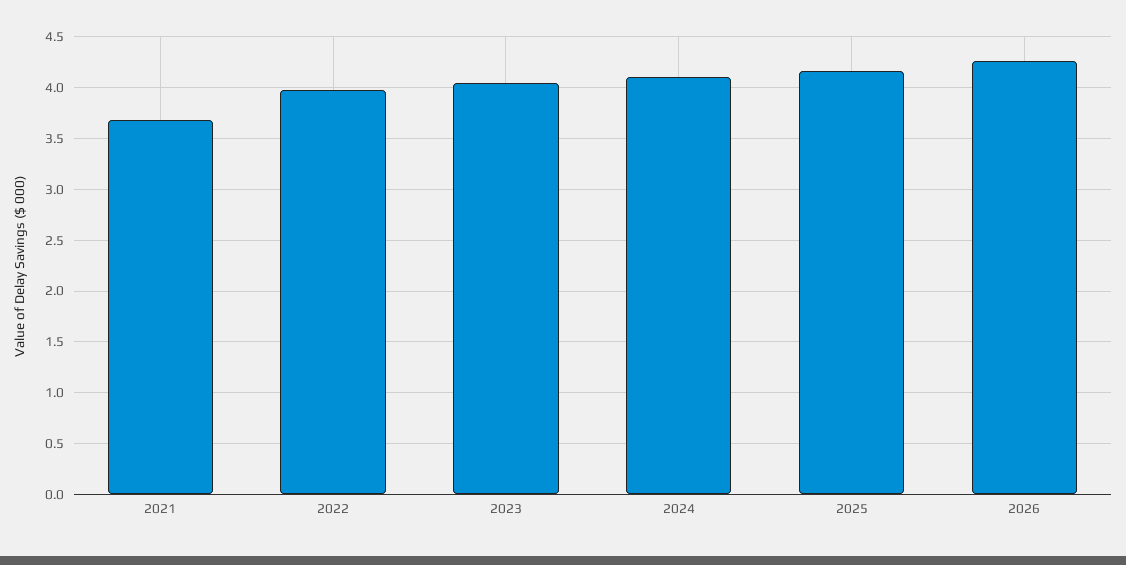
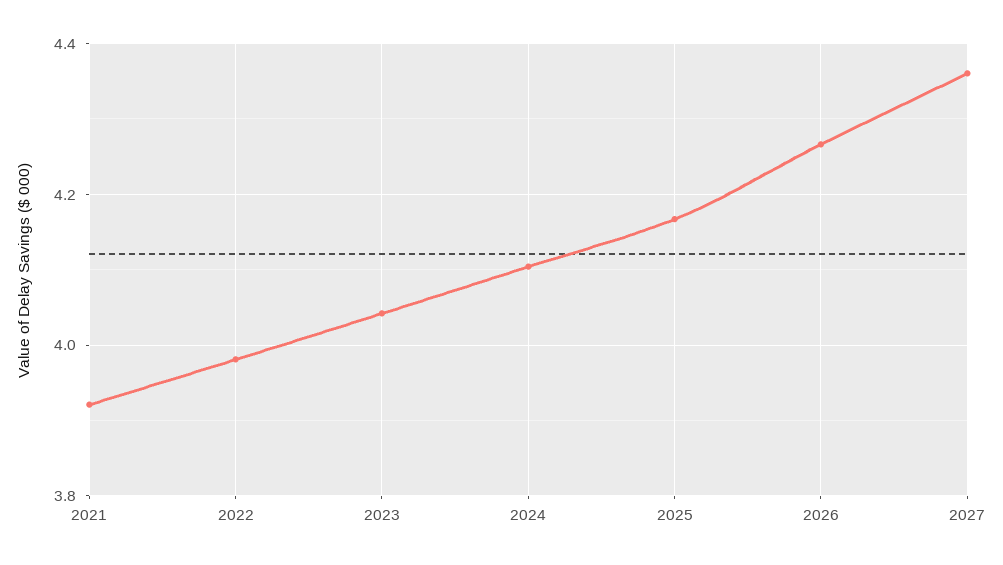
2021: 3.7 -> 3.92
2027: none -> 4.36

